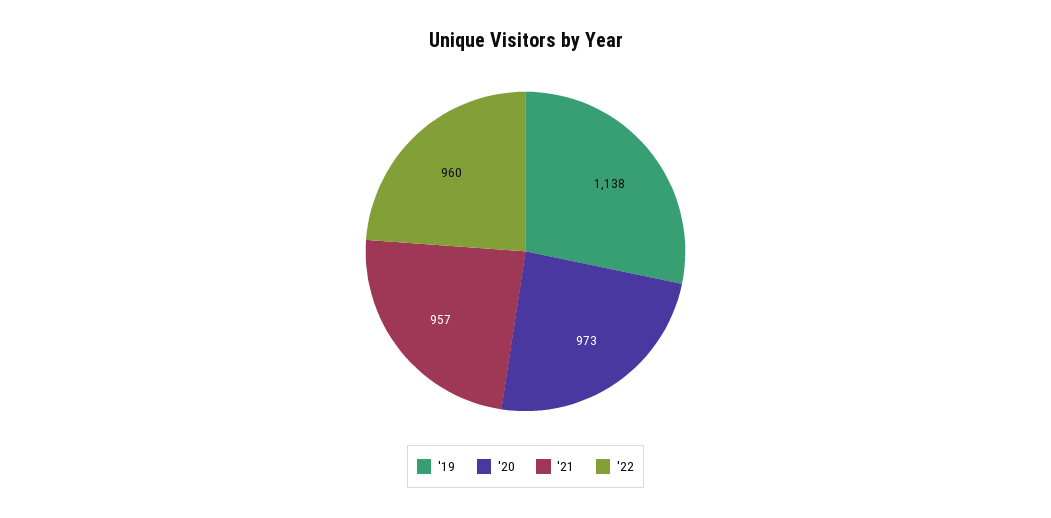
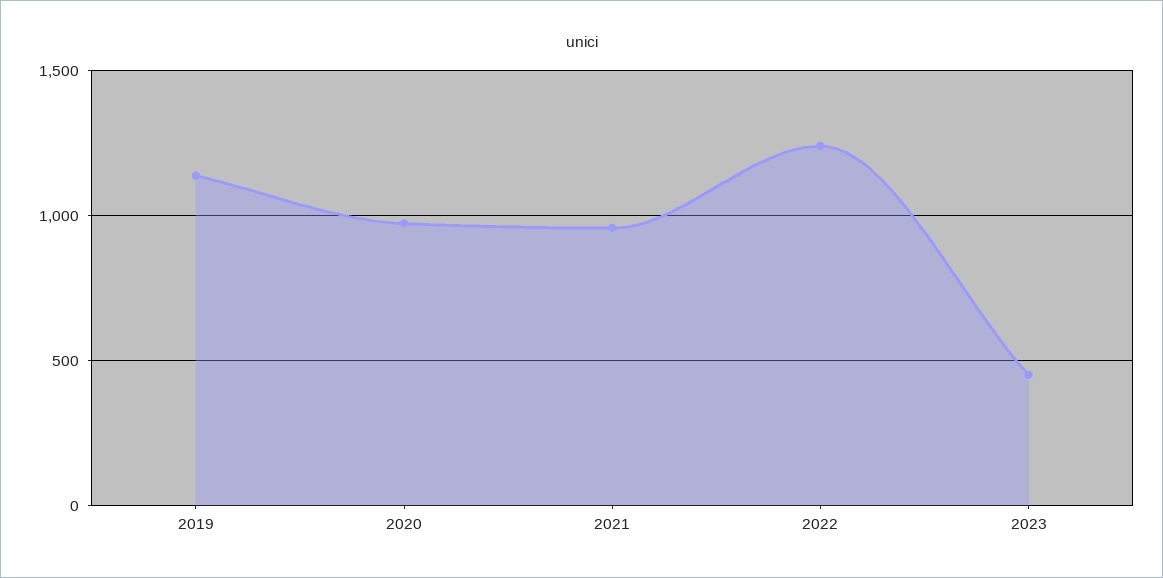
'22: 960 -> 1250
2023: none -> 450

